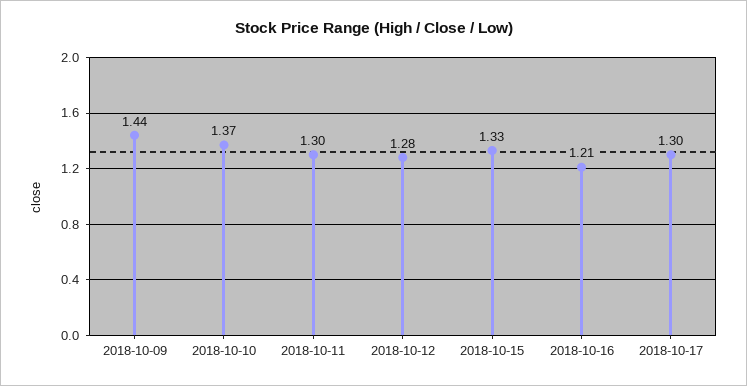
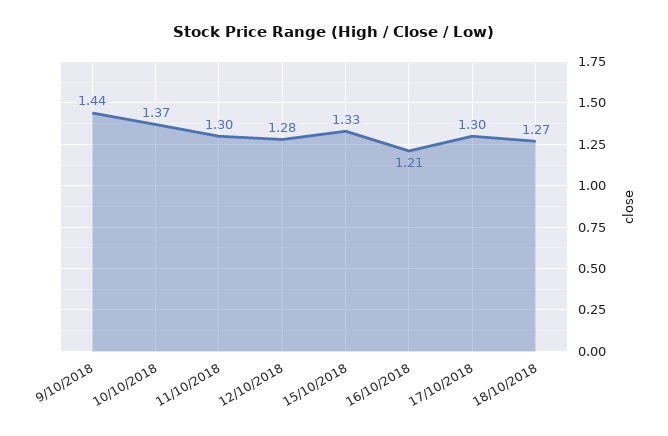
18/10/2018: none -> 1.27

